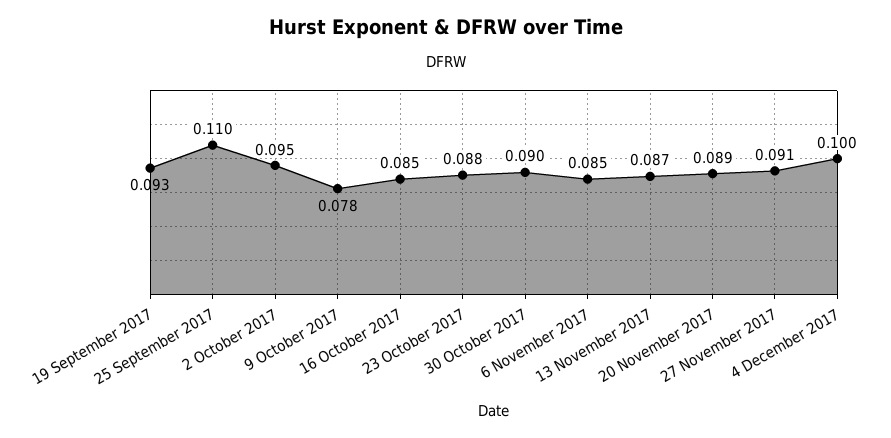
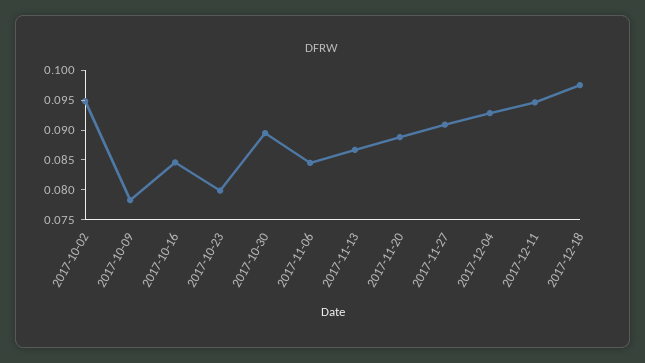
19 September 2017: 0.093 -> none
25 September 2017: 0.11 -> none
23 October 2017: 0.088 -> 0.08
4 December 2017: 0.1 -> 0.0925
2017-12-11: none -> 0.095
2017-12-18: none -> 0.0975

